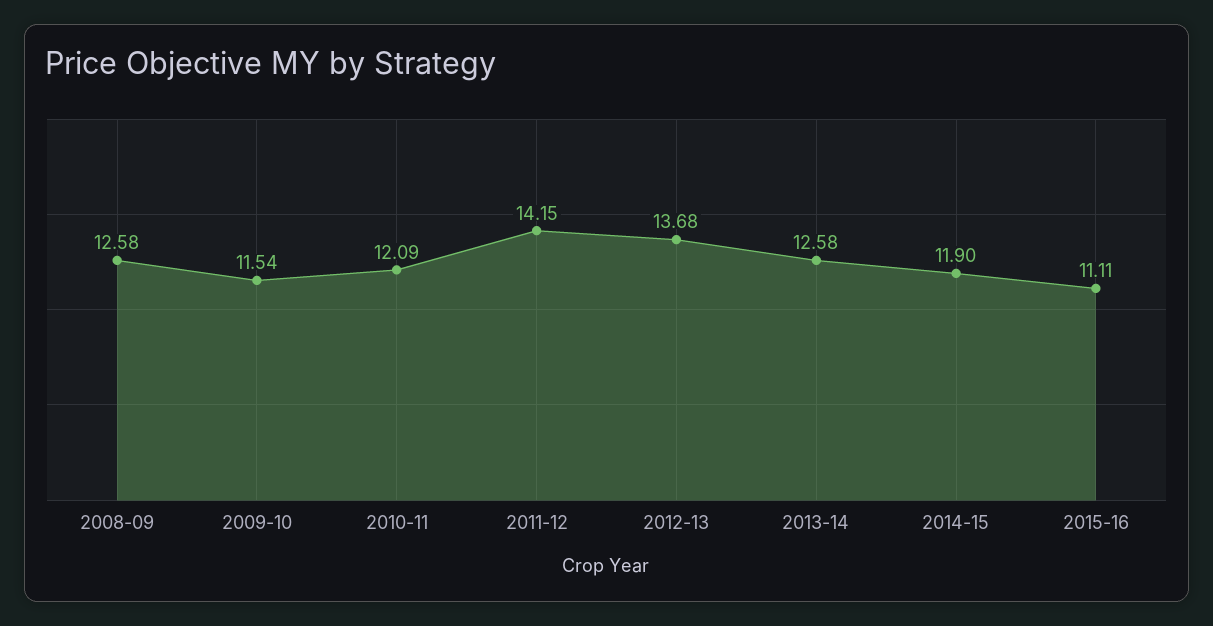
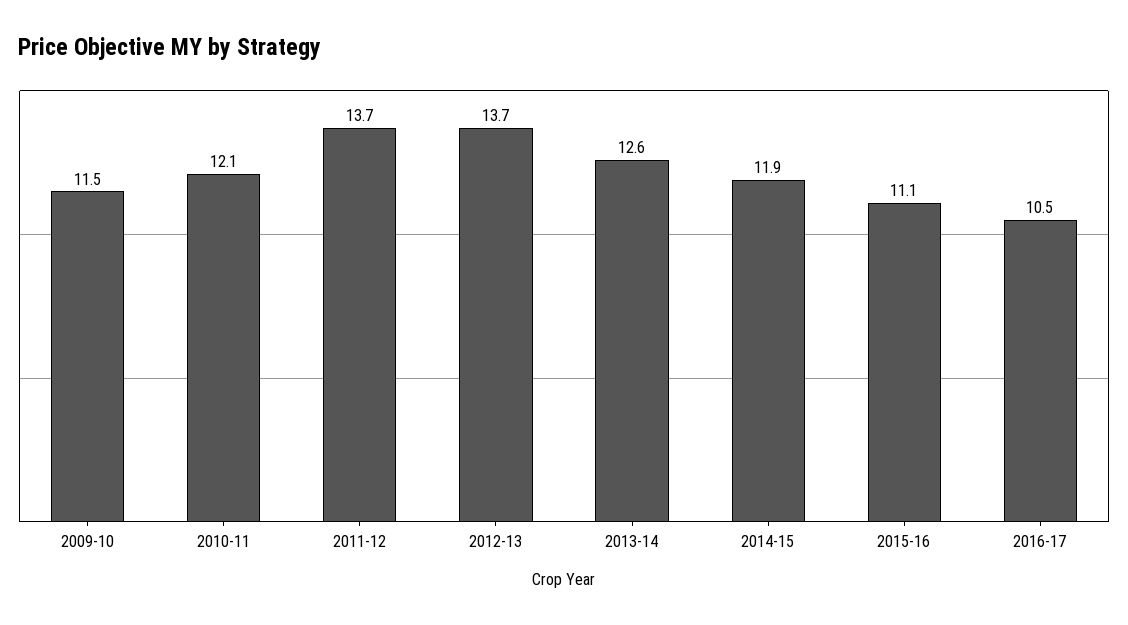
2008-09: 12.58 -> none
2011-12: 14.15 -> 13.7
2016-17: none -> 10.5

